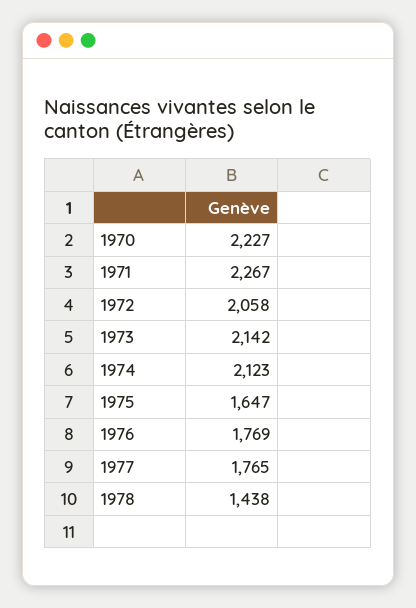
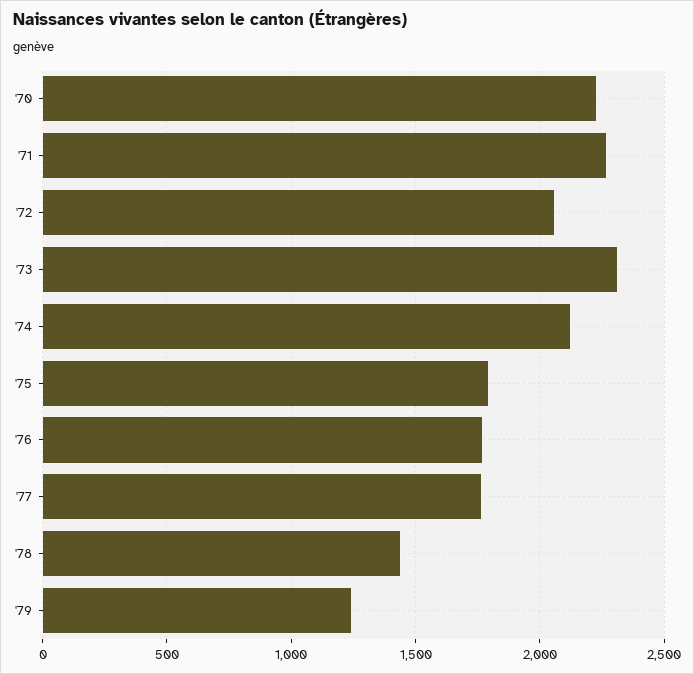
1973: 2142 -> 2300
1975: 1647 -> 1800
'79: none -> 1250

